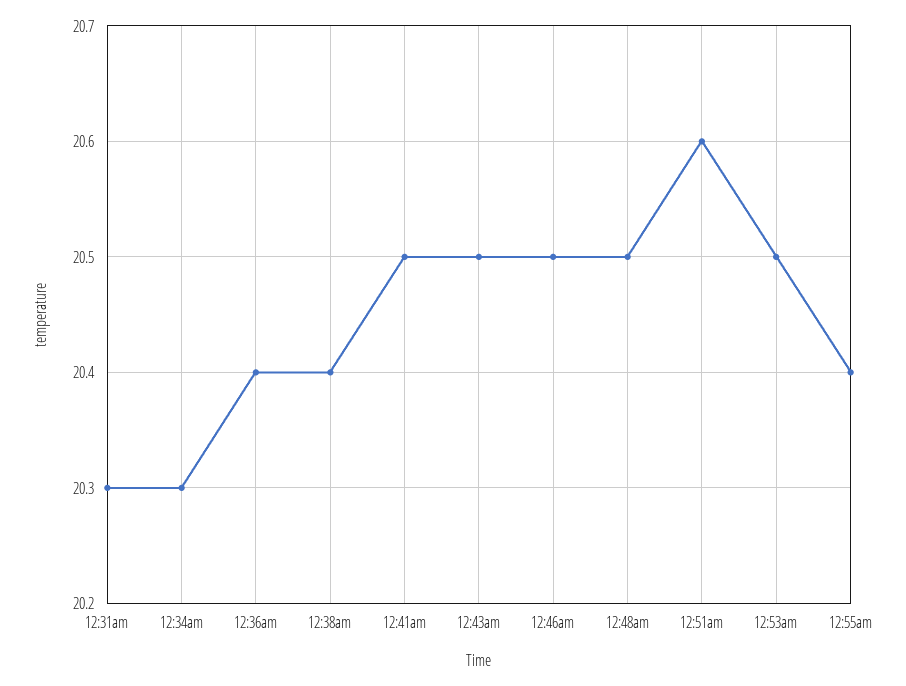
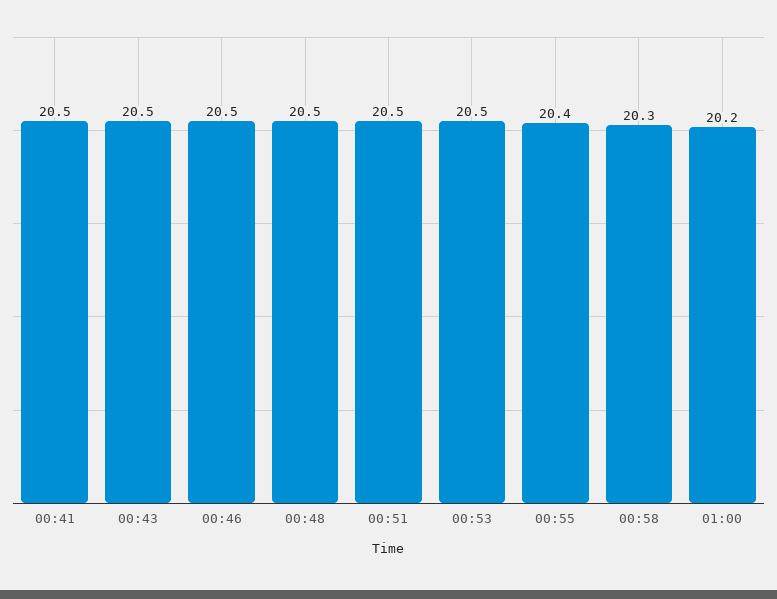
12:31am: 20.3 -> none
12:34am: 20.3 -> none
12:36am: 20.4 -> none
12:38am: 20.4 -> none
12:51am: 20.6 -> 20.5
00:58: none -> 20.3
01:00: none -> 20.2

